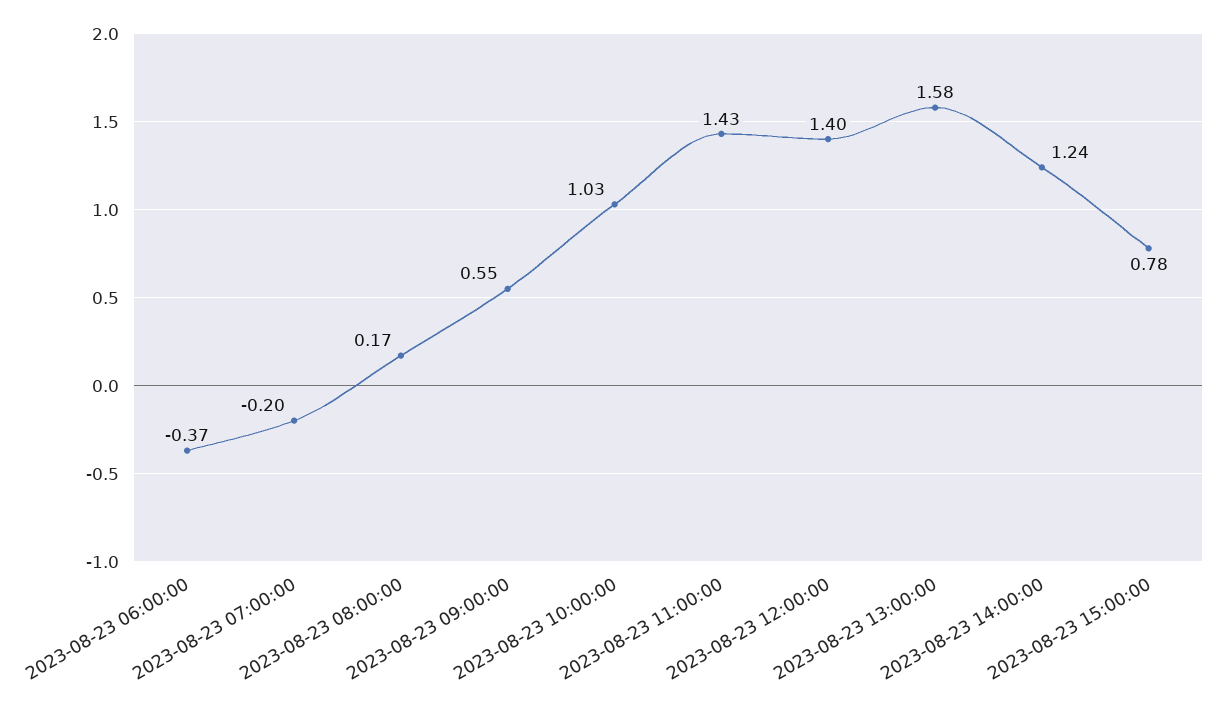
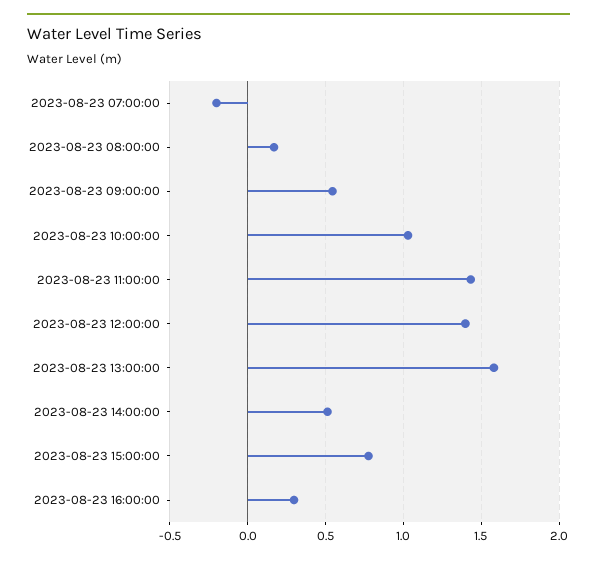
2023-08-23 06:00:00: -0.37 -> none
2023-08-23 14:00:00: 1.24 -> 0.5
2023-08-23 16:00:00: none -> 0.3

